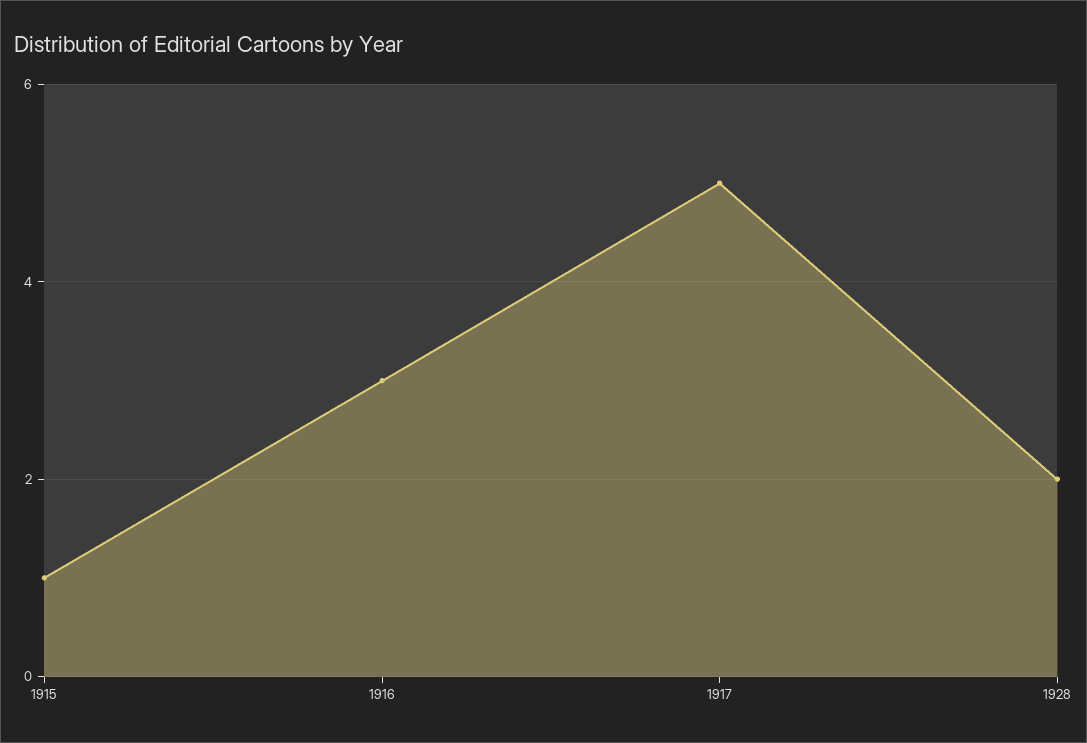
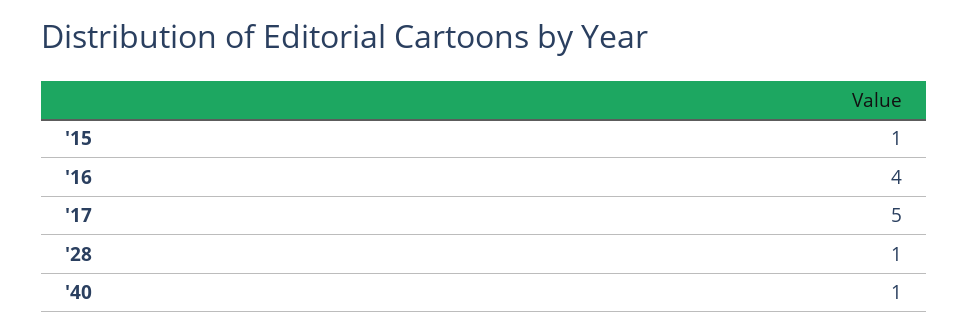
1916: 3 -> 4
1928: 2 -> 1
'40: none -> 1

